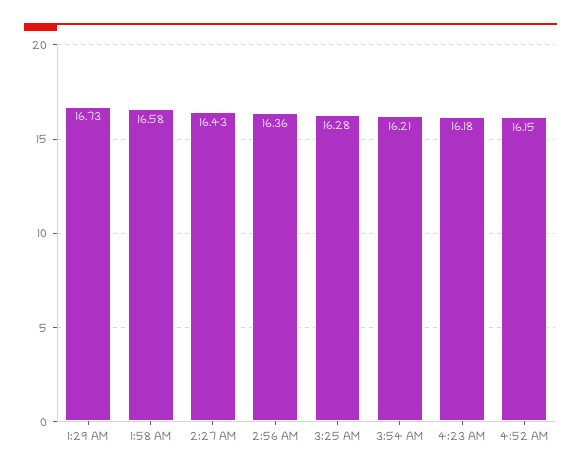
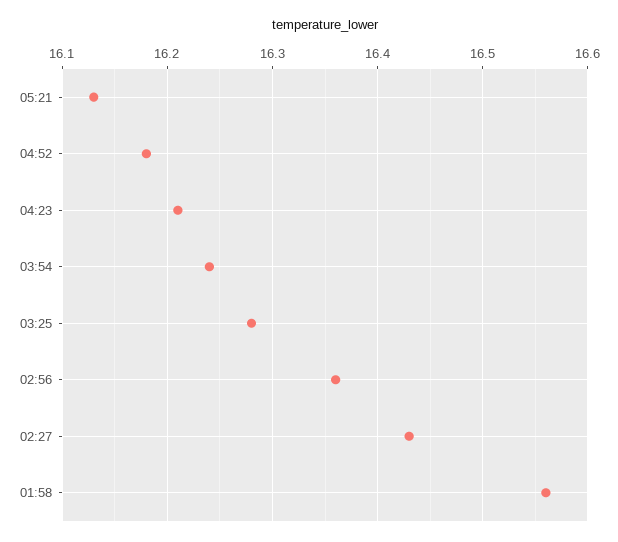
1:29 AM: 16.73 -> none
1:58 AM: 16.58 -> 16.56
3:54 AM: 16.21 -> 16.24
4:23 AM: 16.18 -> 16.21
4:52 AM: 16.15 -> 16.18
05:21: none -> 16.13

